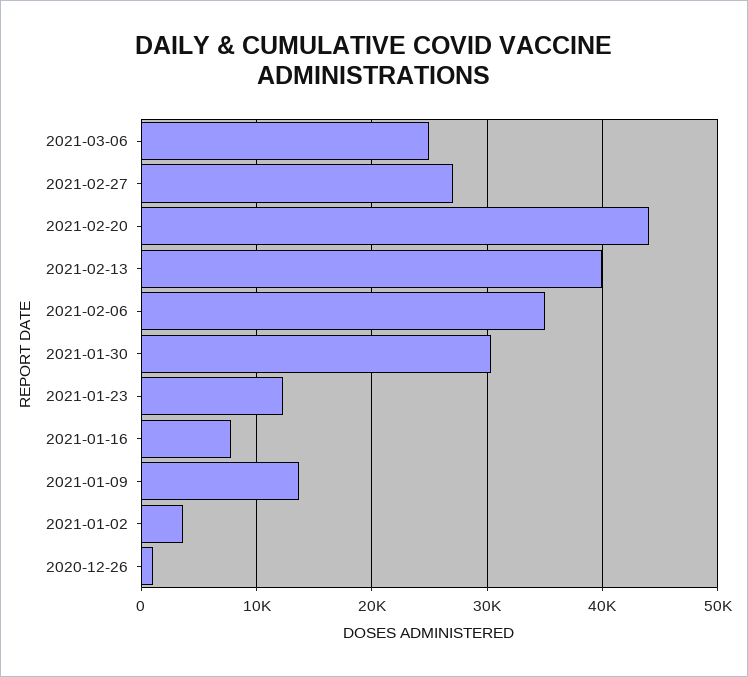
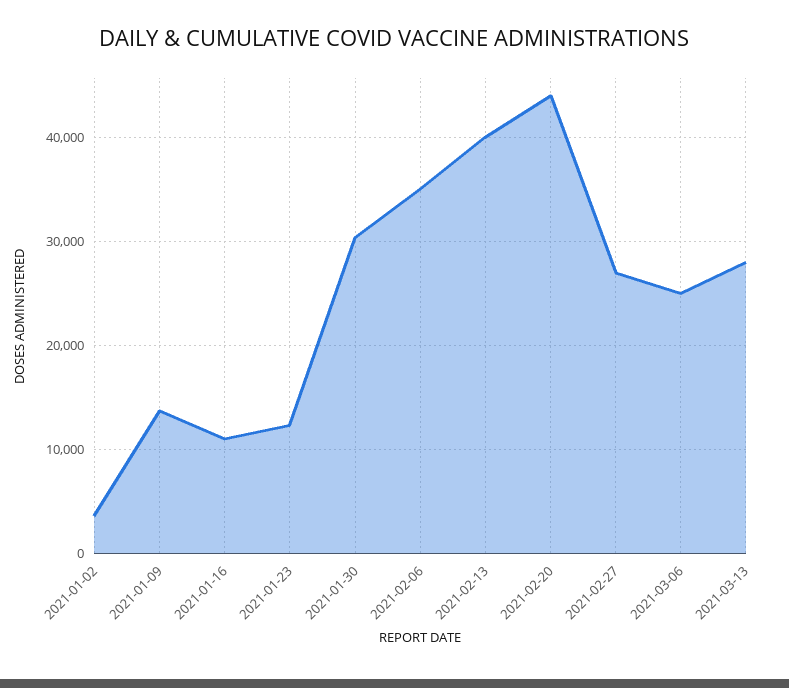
2021-01-16: 8000 -> 11000
2020-12-26: 1000 -> none
2021-03-13: none -> 28000

